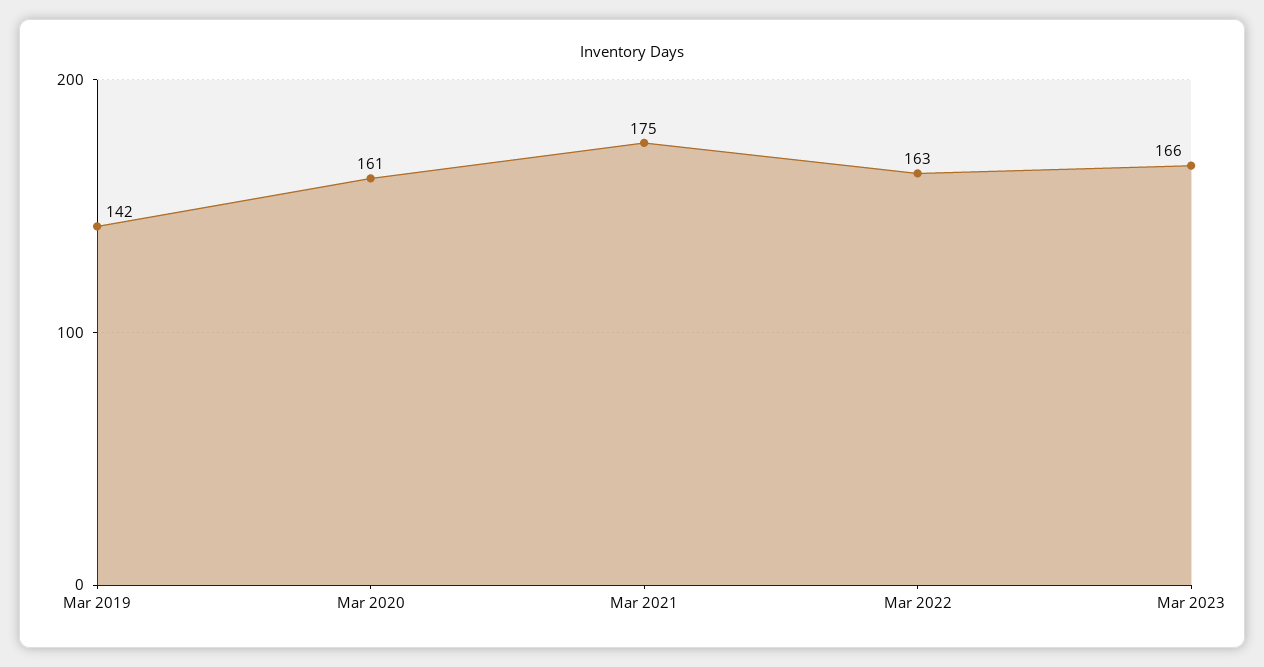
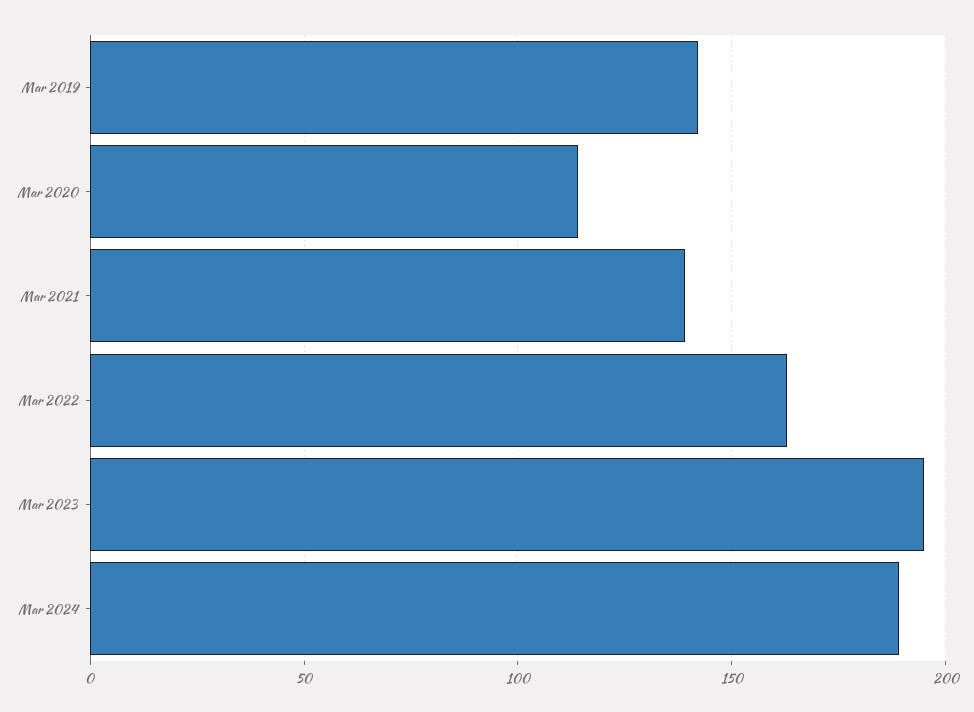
Mar 2020: 161 -> 115
Mar 2021: 175 -> 140
Mar 2023: 166 -> 195
Mar 2024: none -> 190

